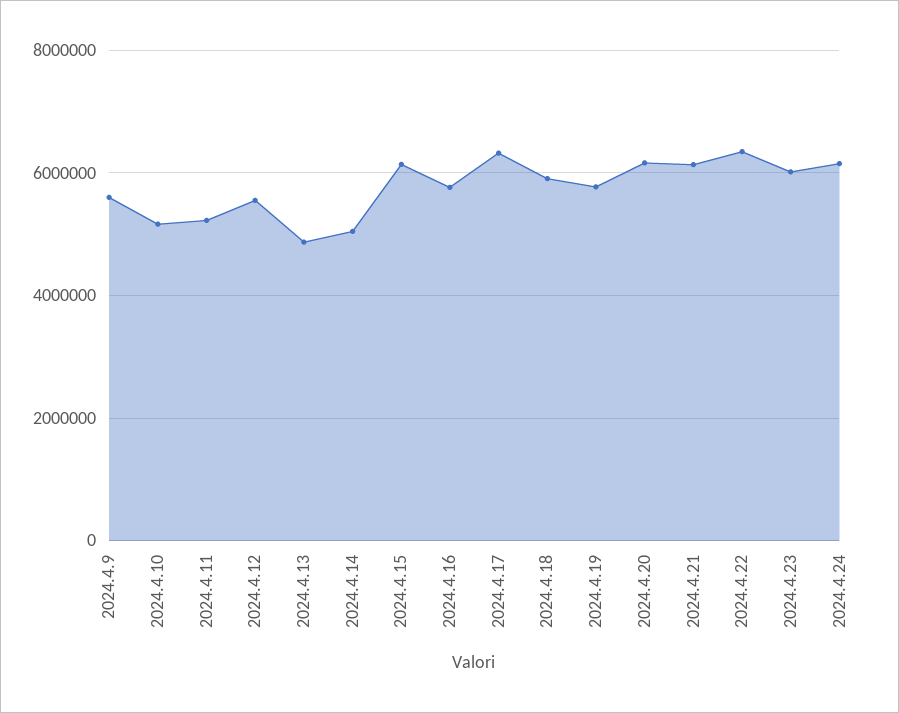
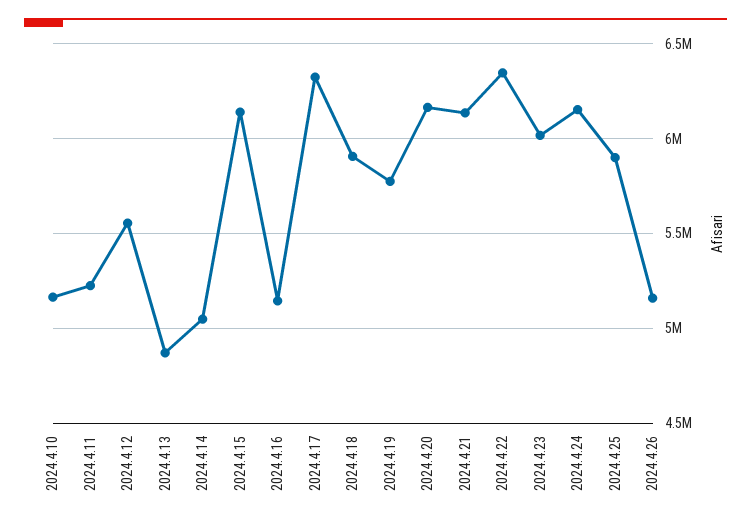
2024.4.9: 5600000 -> none
2024.4.16: 5800000 -> 5150000
2024.4.25: none -> 5900000
2024.4.26: none -> 5150000

